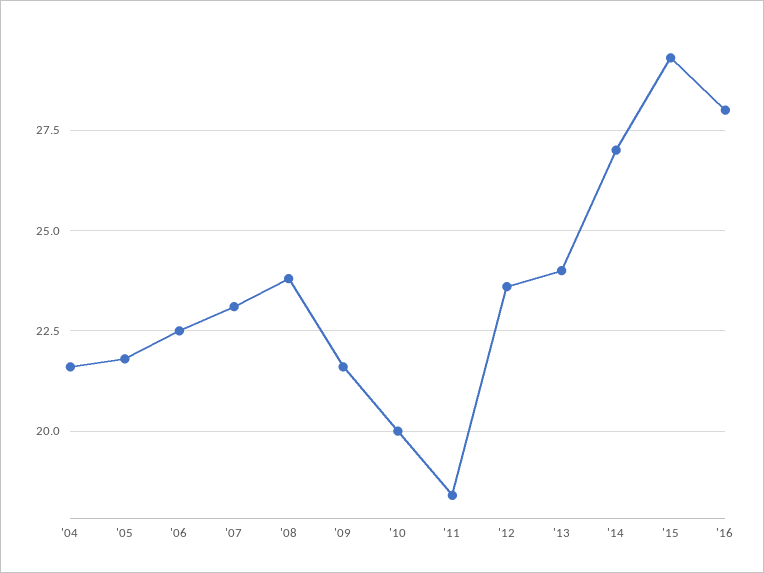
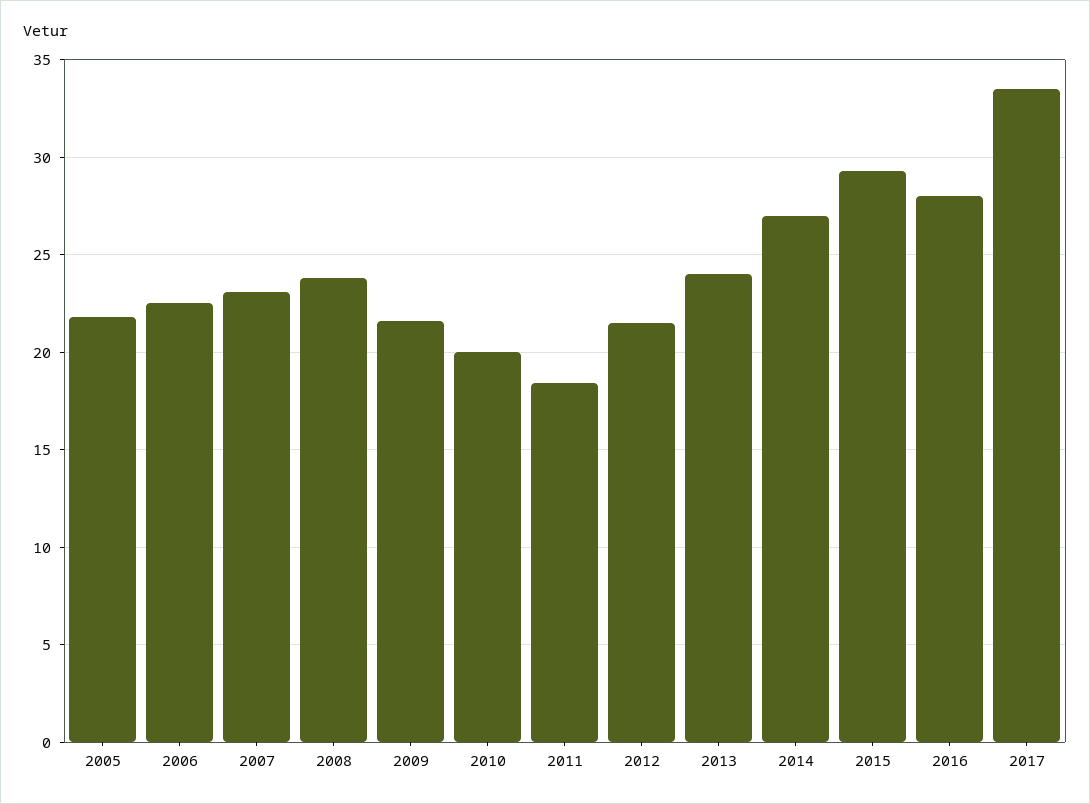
'04: 21.5 -> none
'12: 23.5 -> 21.5
2017: none -> 33.5

